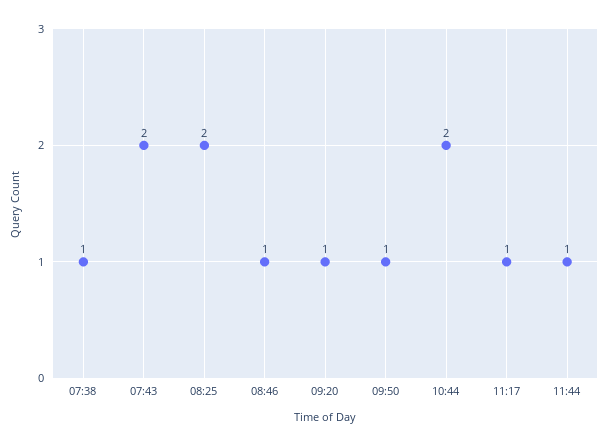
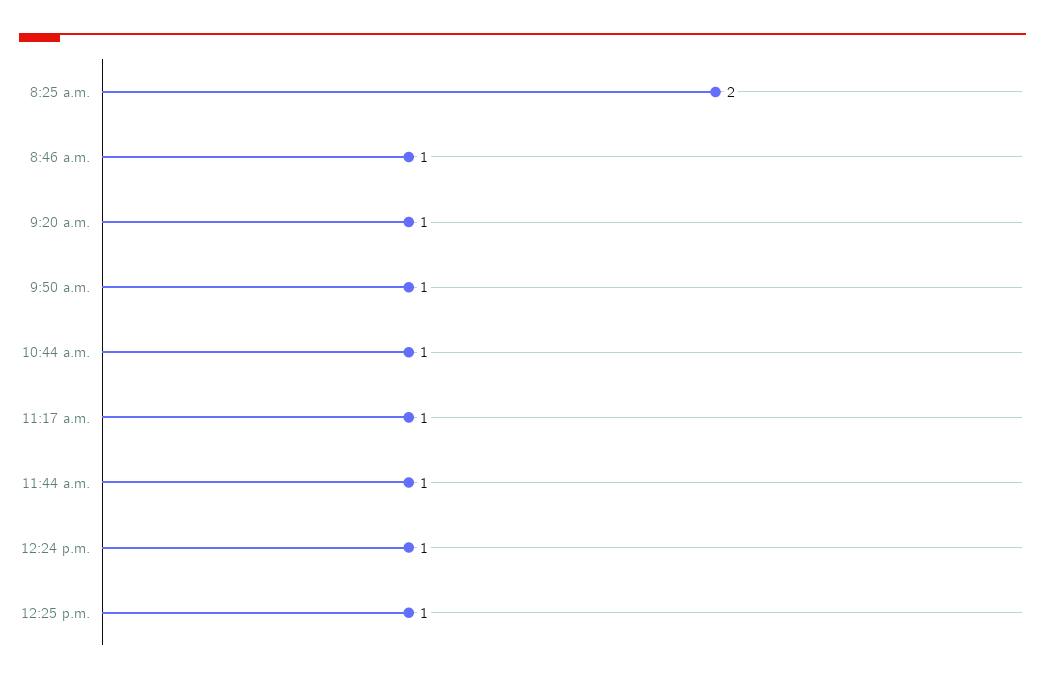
07:38: 1 -> none
07:43: 2 -> none
10:44: 2 -> 1
12:24 p.m.: none -> 1
12:25 p.m.: none -> 1

